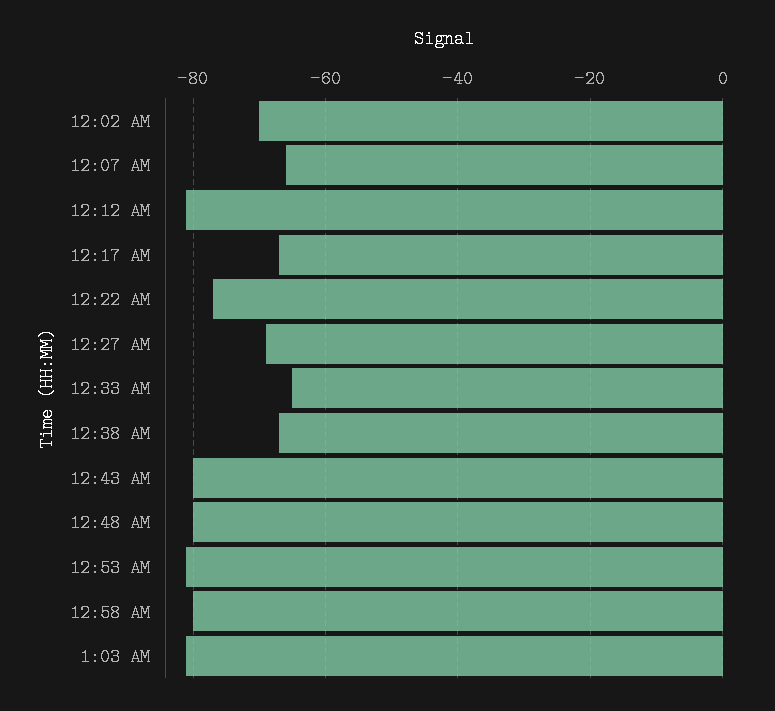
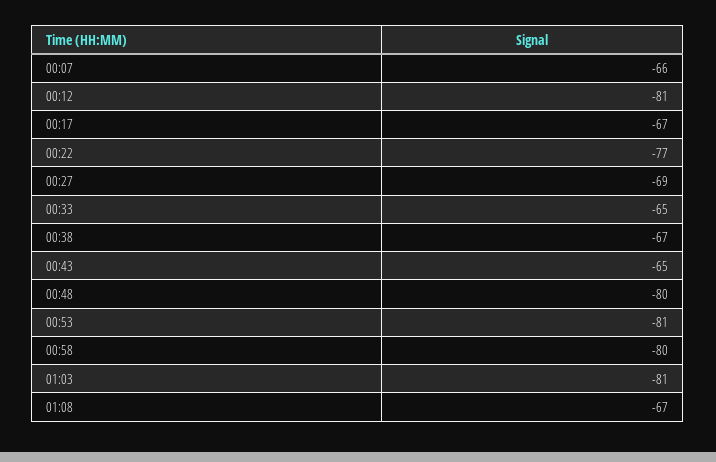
12:02 AM: -70 -> none
12:43 AM: -80 -> -65
01:08: none -> -67

